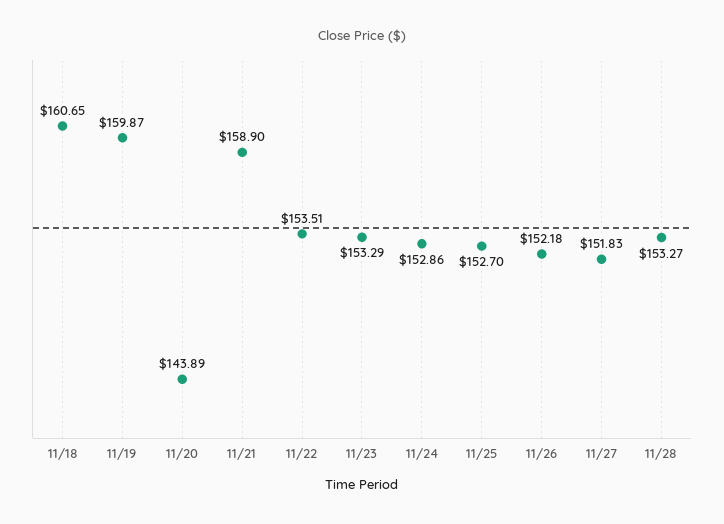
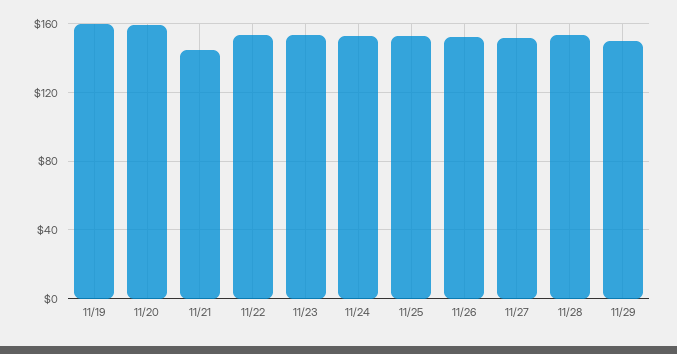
11/18: 160.65 -> none
11/20: 143.89 -> 160
11/21: 158.9 -> 145
11/29: none -> 150

